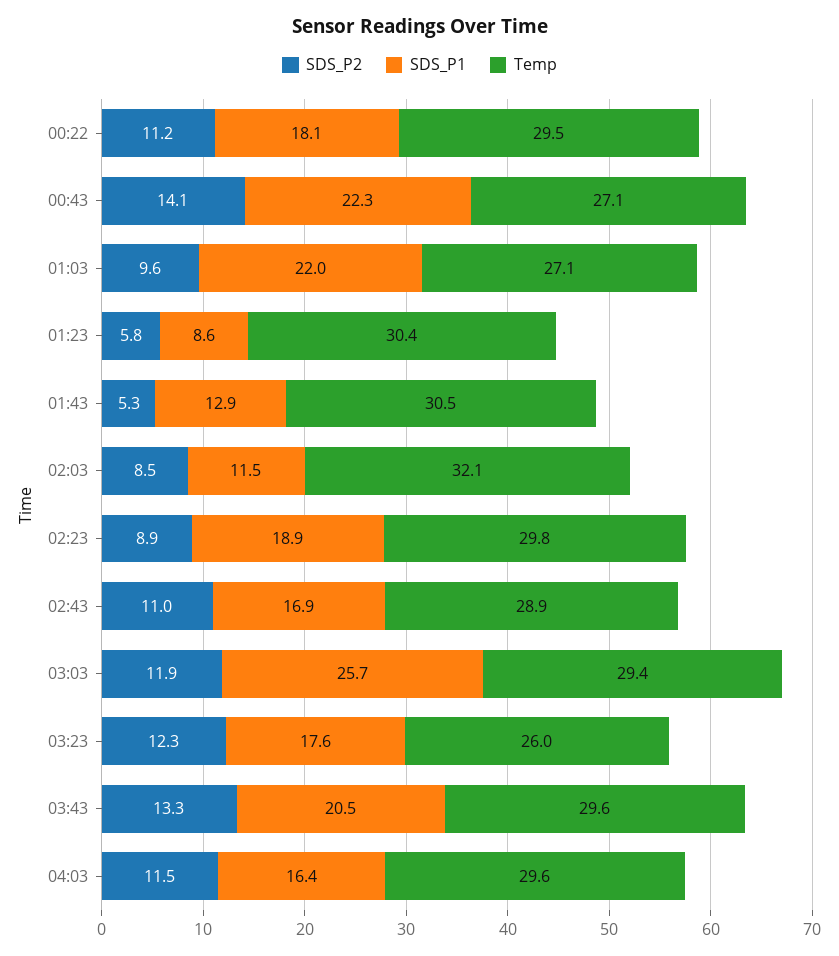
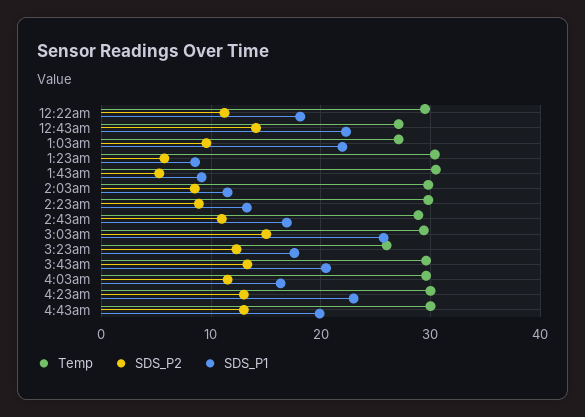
SDS_P1, 01:43: 12.9 -> 9
Temp, 02:03: 32.1 -> 30
SDS_P1, 02:23: 18.9 -> 13
SDS_P2, 03:03: 11.9 -> 15
Temp, 4:23am: none -> 30
SDS_P2, 4:23am: none -> 13
SDS_P1, 4:23am: none -> 23
Temp, 4:43am: none -> 30
SDS_P2, 4:43am: none -> 13
SDS_P1, 4:43am: none -> 20

